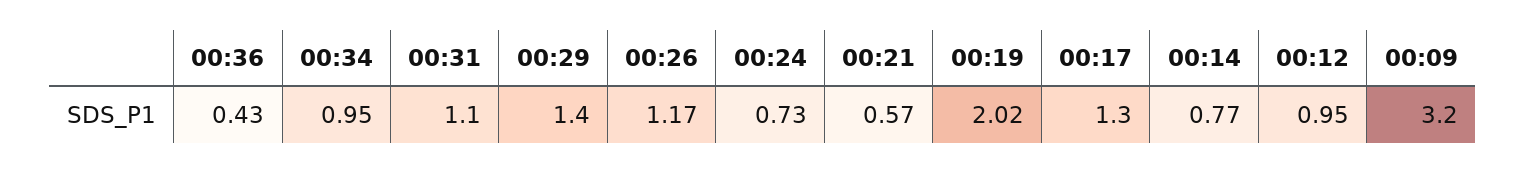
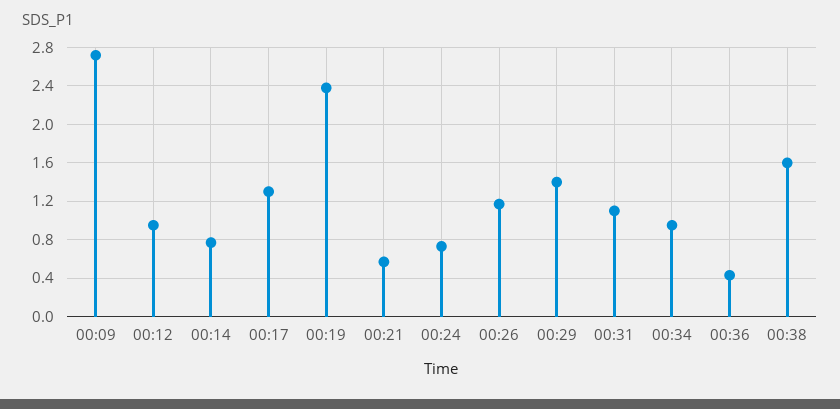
00:19: 2.02 -> 2.4
00:09: 3.2 -> 2.7
00:38: none -> 1.6

